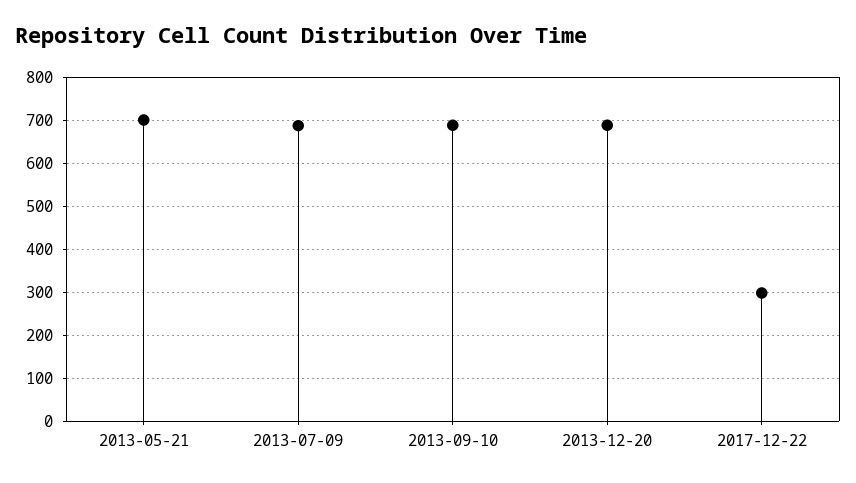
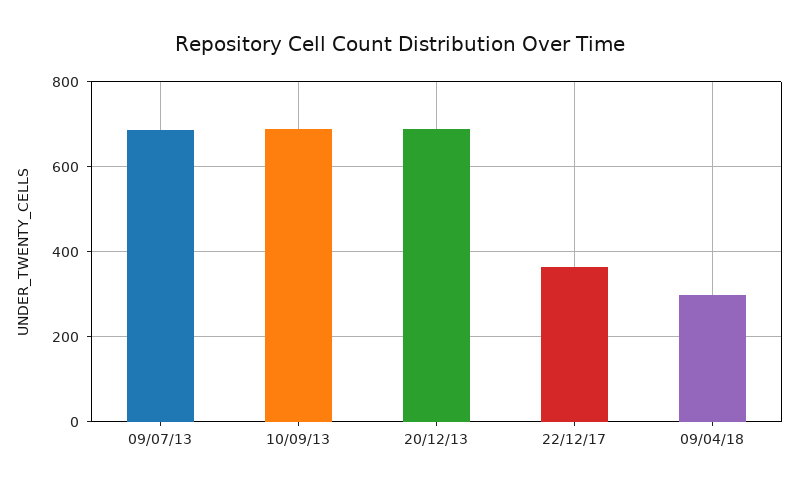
2013-05-21: 700 -> none
2017-12-22: 300 -> 360
09/04/18: none -> 300

